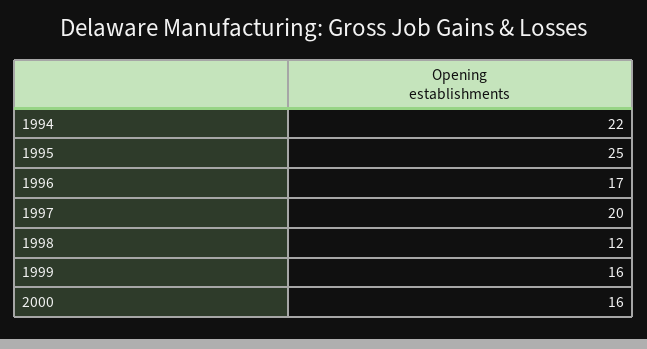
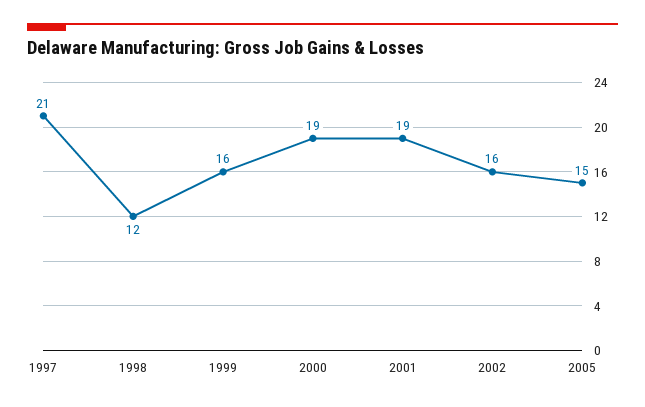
1994: 22 -> none
1995: 25 -> none
1996: 17 -> none
1997: 20 -> 21
2000: 16 -> 19
2001: none -> 19
2002: none -> 16
2005: none -> 15

